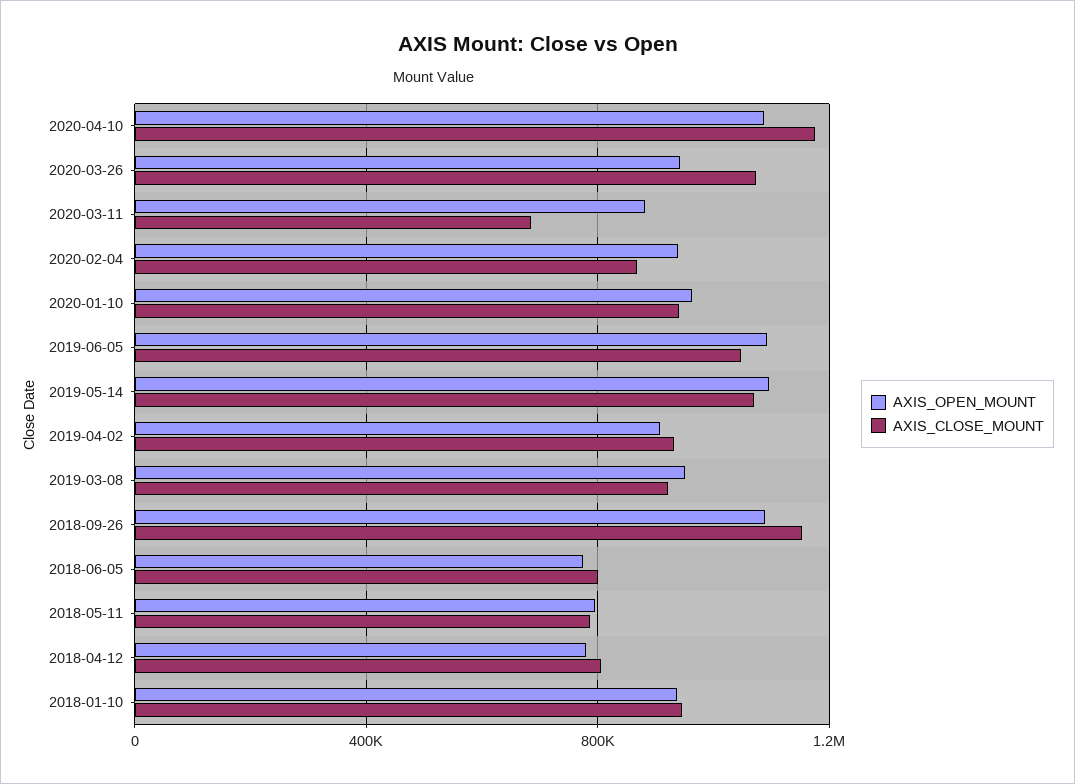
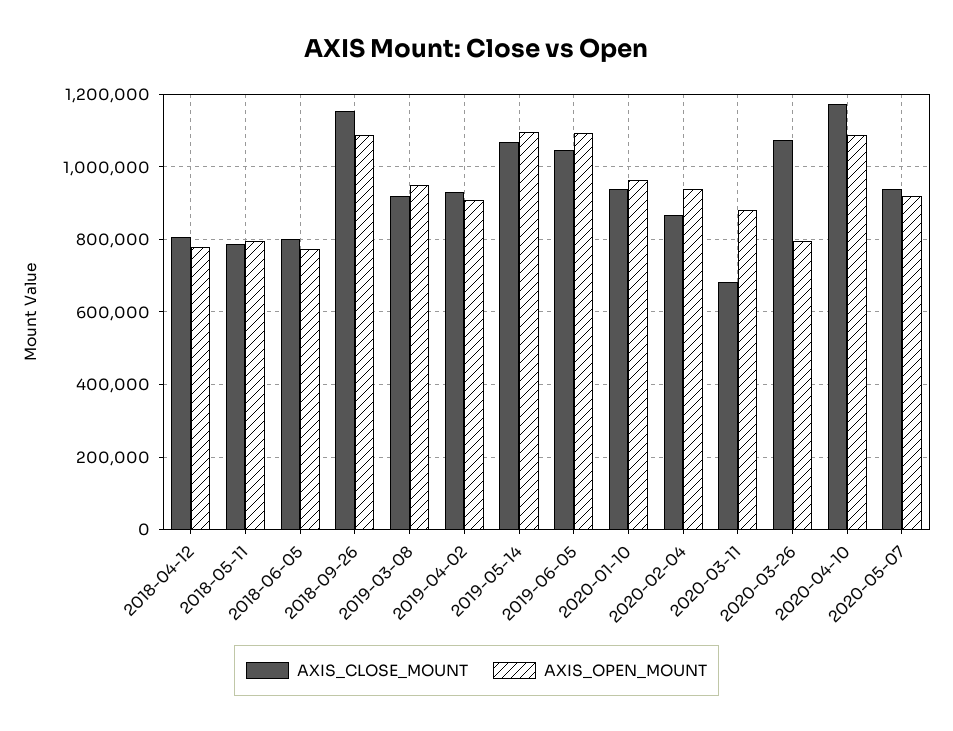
AXIS_OPEN_MOUNT, 2020-03-26: 950000 -> 800000
AXIS_OPEN_MOUNT, 2018-01-10: 950000 -> none
AXIS_CLOSE_MOUNT, 2018-01-10: 950000 -> none
AXIS_CLOSE_MOUNT, 2020-05-07: none -> 940000
AXIS_OPEN_MOUNT, 2020-05-07: none -> 920000

